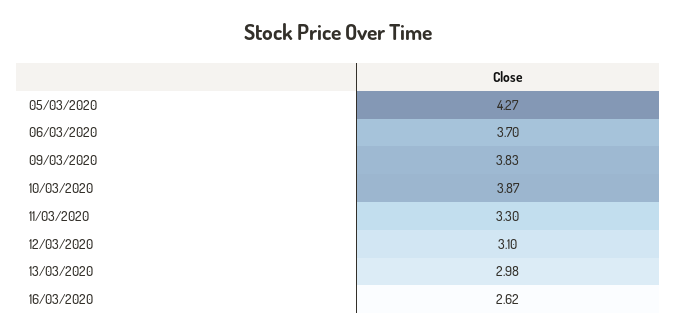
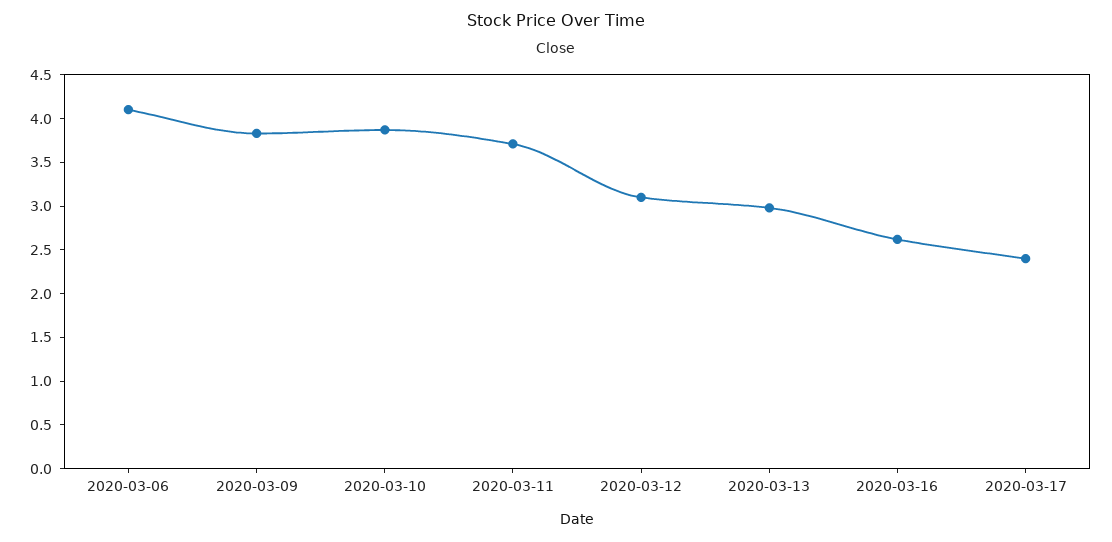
05/03/2020: 4.27 -> none
06/03/2020: 3.7 -> 4.1
11/03/2020: 3.3 -> 3.7
2020-03-17: none -> 2.4

